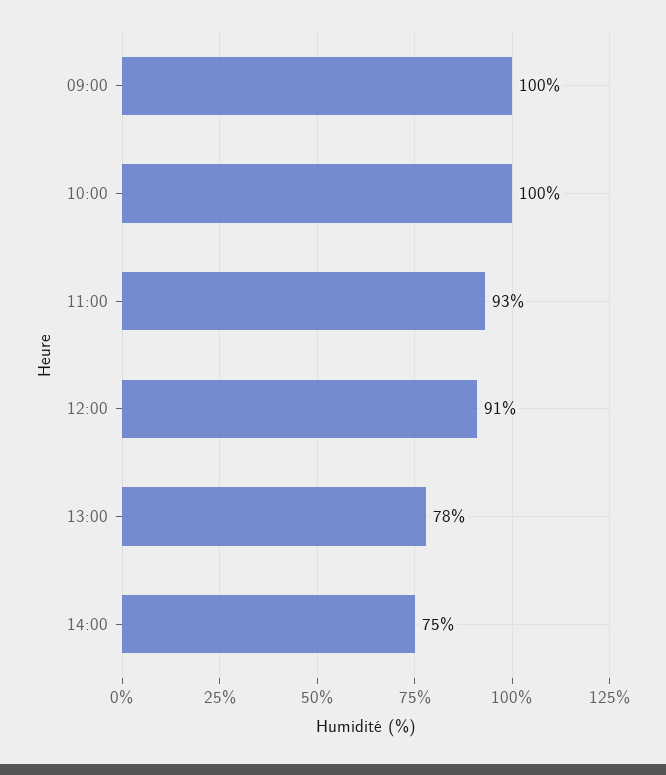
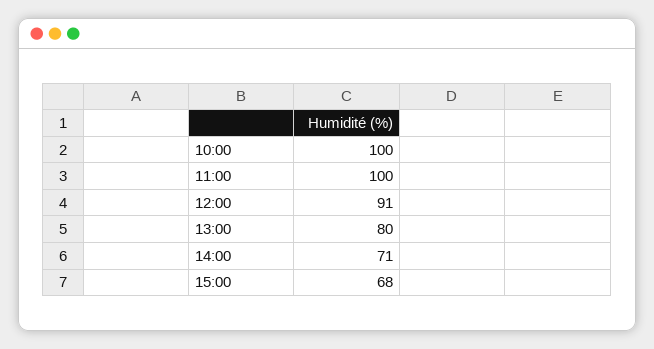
09:00: 100 -> none
11:00: 93 -> 100
13:00: 78 -> 80
14:00: 75 -> 71
15:00: none -> 68

